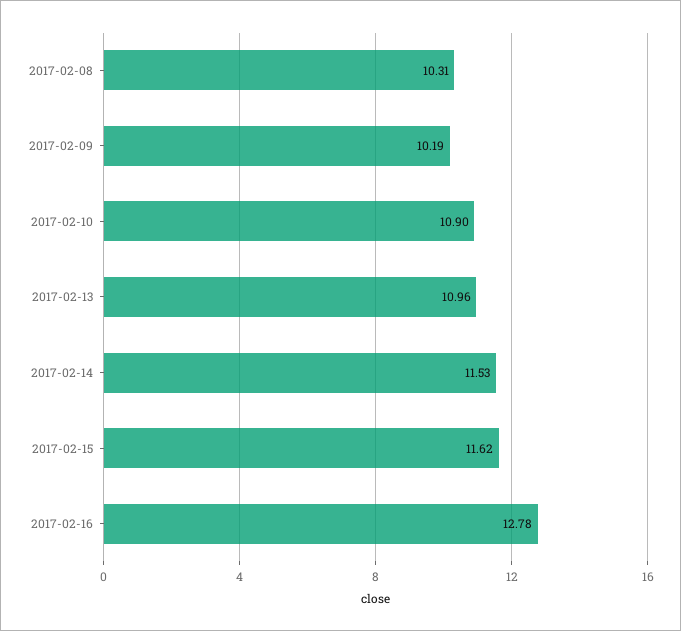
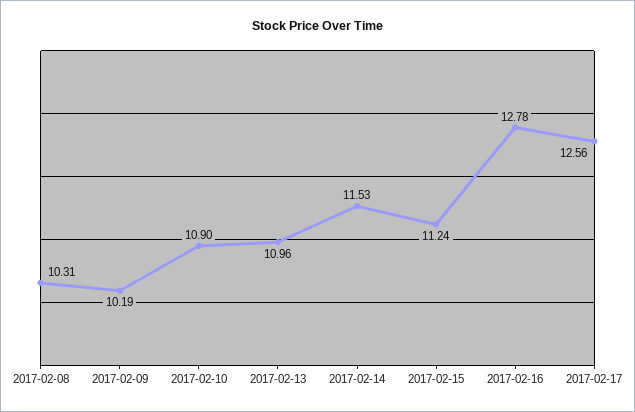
2017-02-15: 11.62 -> 11.24
2017-02-17: none -> 12.56

